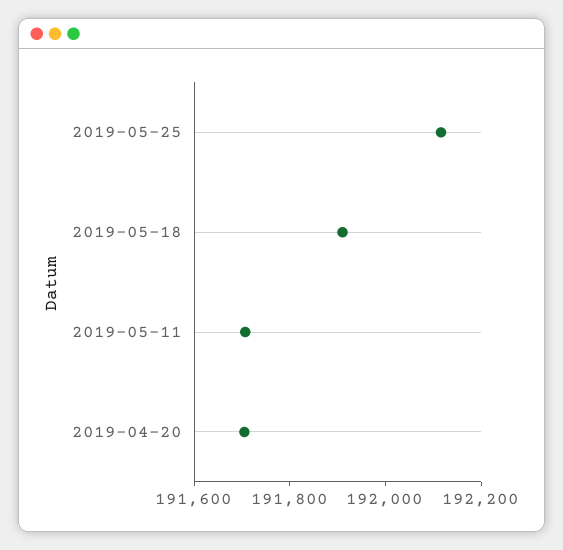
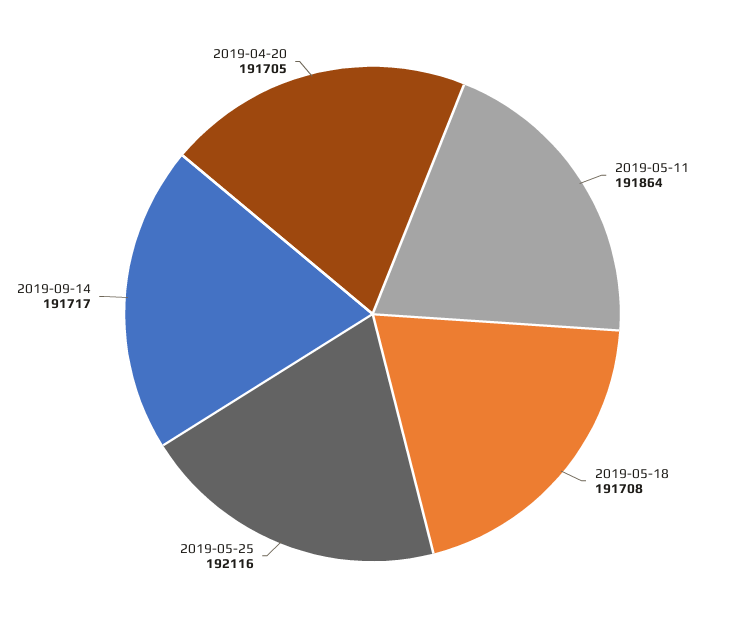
2019-05-18: 191900 -> 191708
2019-05-11: 191700 -> 191864
2019-09-14: none -> 191717

